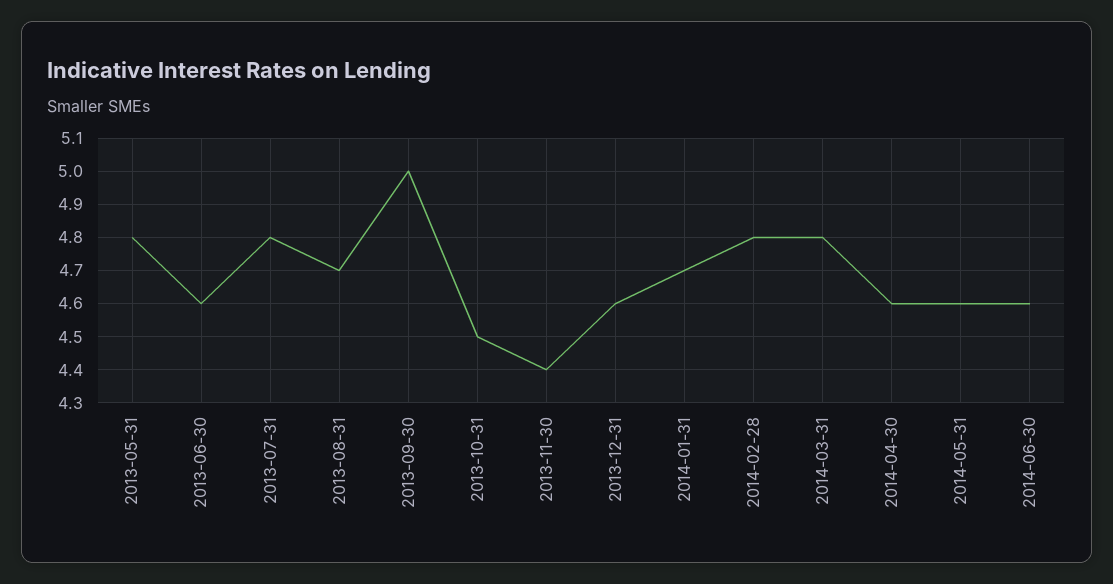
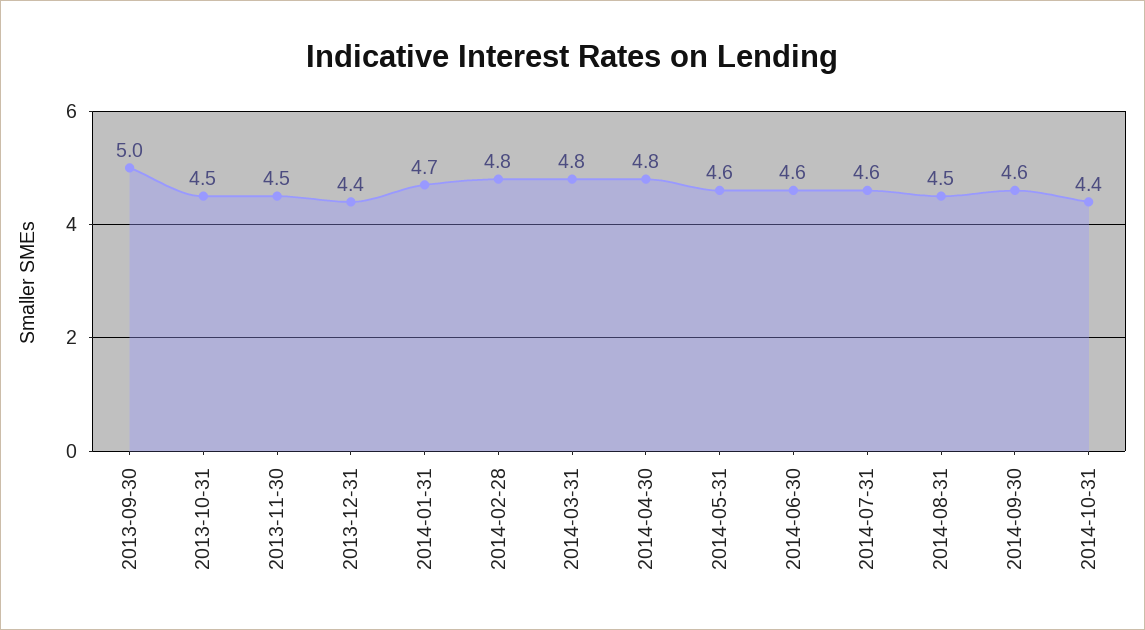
2013-05-31: 4.8 -> none
2013-06-30: 4.6 -> none
2013-07-31: 4.8 -> none
2013-08-31: 4.7 -> none
2013-11-30: 4.4 -> 4.5
2013-12-31: 4.6 -> 4.4
2014-04-30: 4.6 -> 4.8
2014-07-31: none -> 4.6
2014-08-31: none -> 4.5
2014-09-30: none -> 4.6
2014-10-31: none -> 4.4

